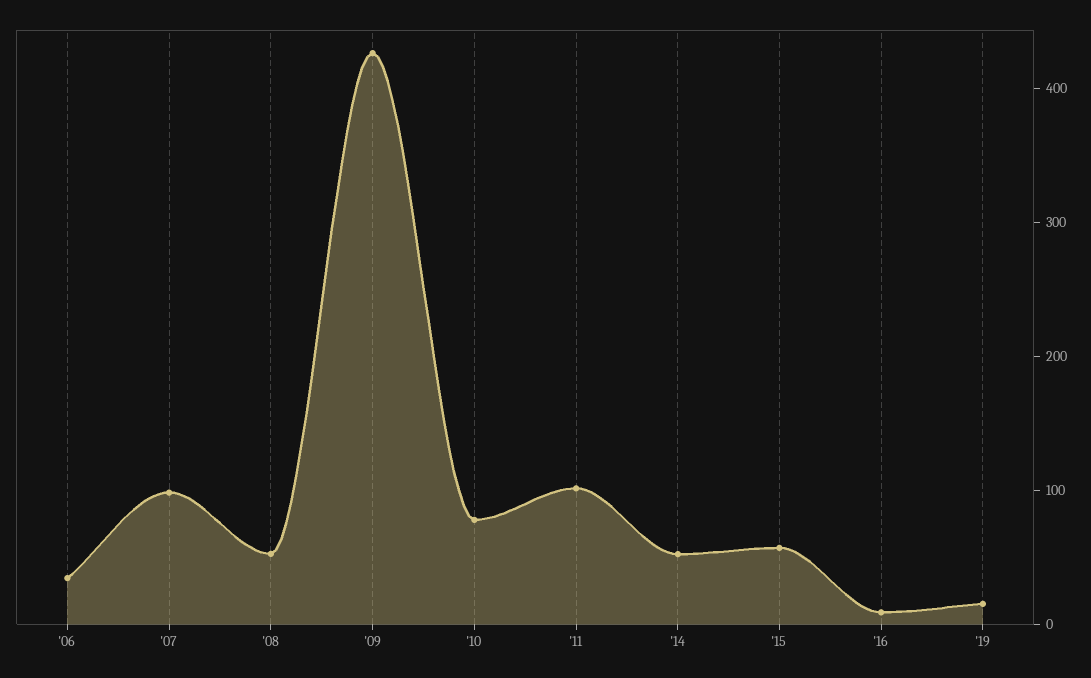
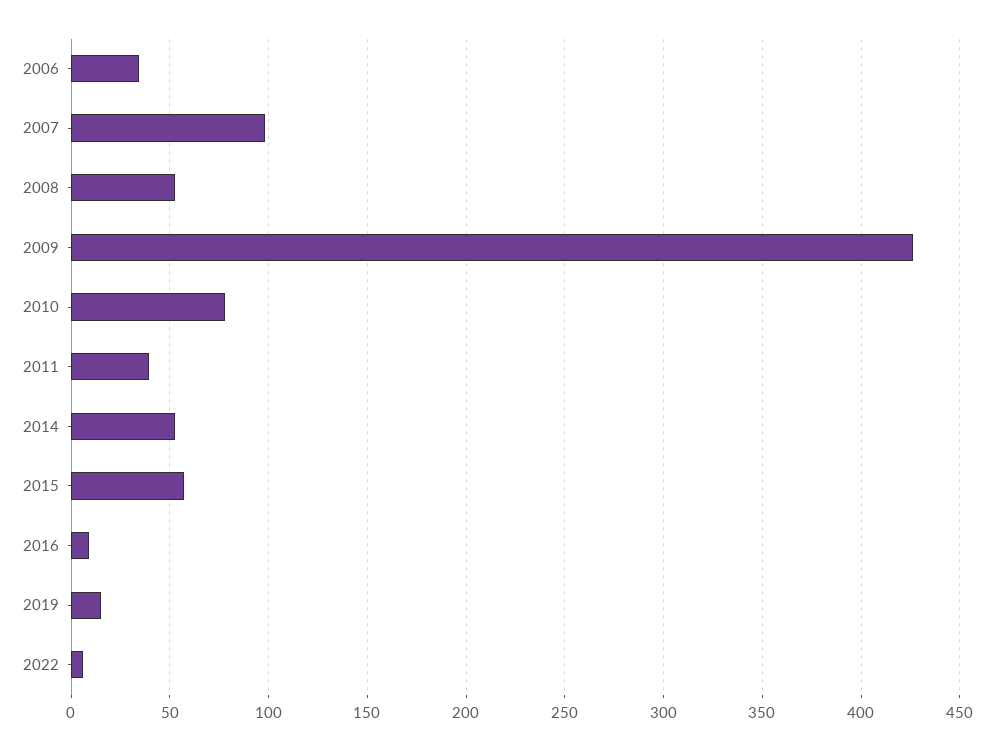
'11: 100 -> 40
2022: none -> 5

